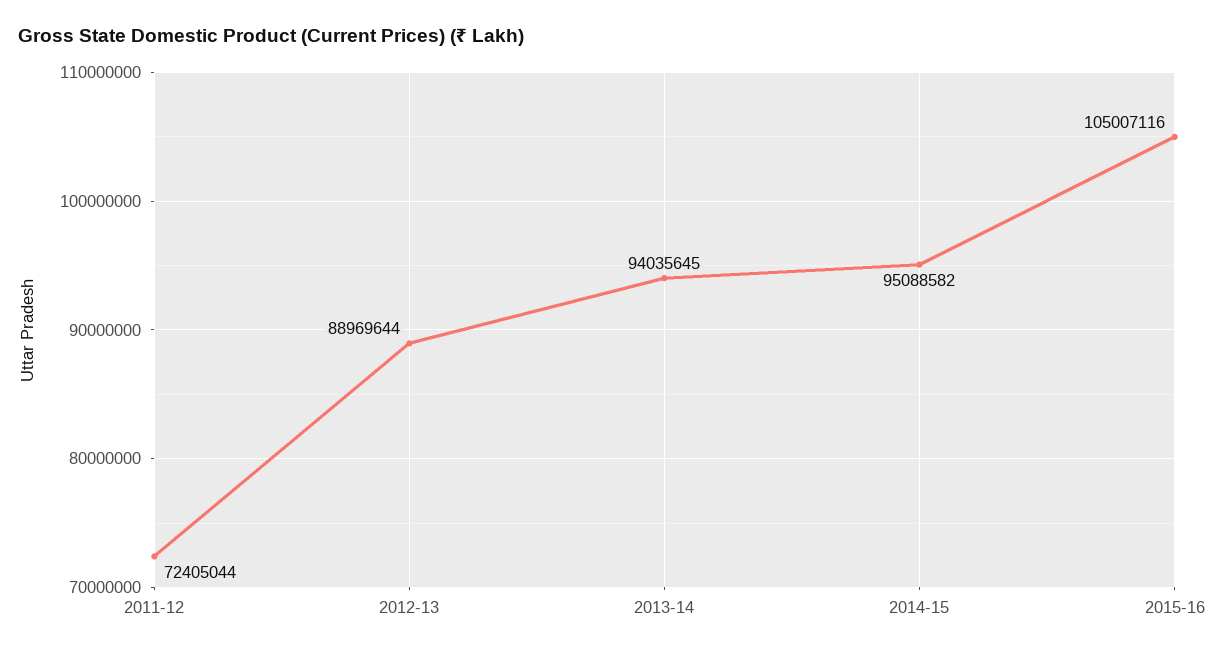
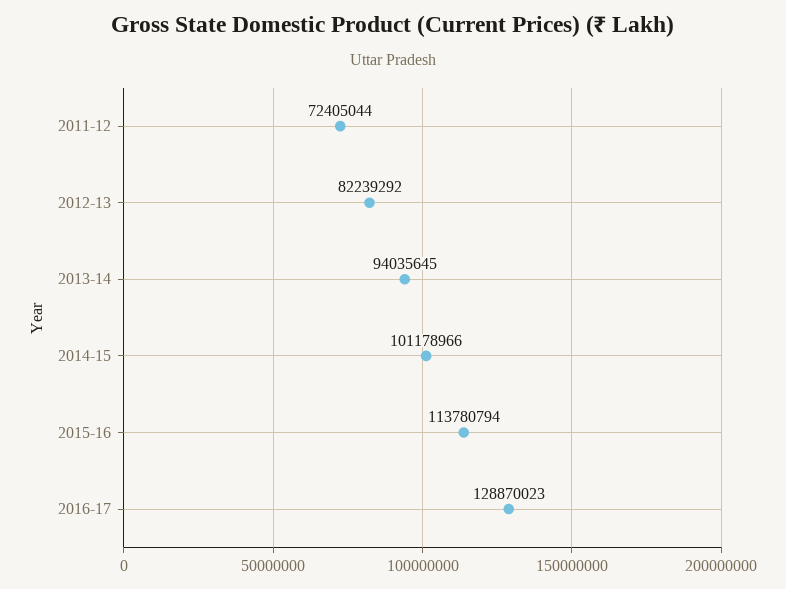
2012-13: 88969644 -> 82239292
2014-15: 95088582 -> 101178966
2015-16: 105007116 -> 113780794
2016-17: none -> 128870023

